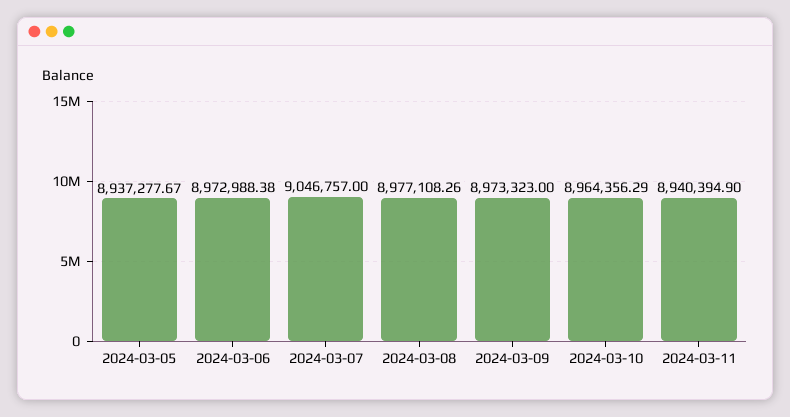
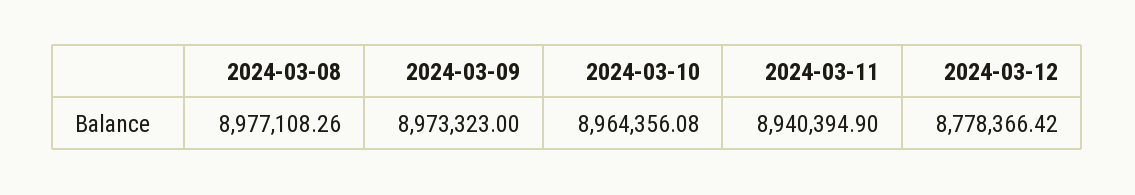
2024-03-05: 8937277.67 -> none
2024-03-06: 8972988.38 -> none
2024-03-07: 9046757 -> none
2024-03-10: 8964356.29 -> 8964356.08
2024-03-12: none -> 8778366.42

